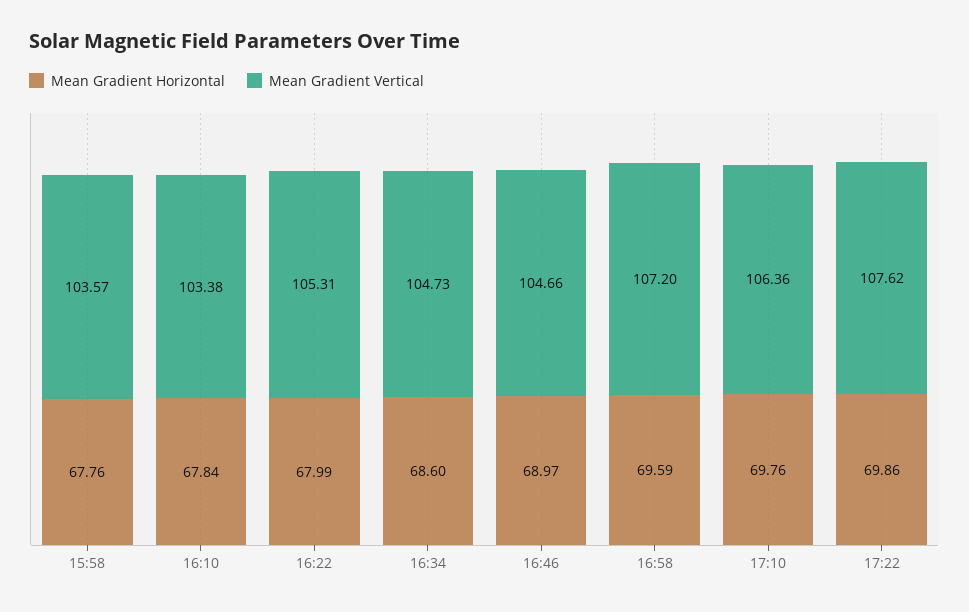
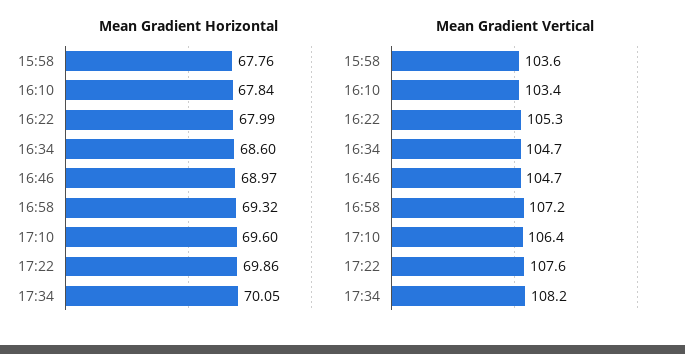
Mean Gradient Horizontal, 16:58: 69.59 -> 69.32
Mean Gradient Horizontal, 17:10: 69.76 -> 69.6
Mean Gradient Horizontal, 17:34: none -> 70.05
Mean Gradient Vertical, 17:34: none -> 108.2

